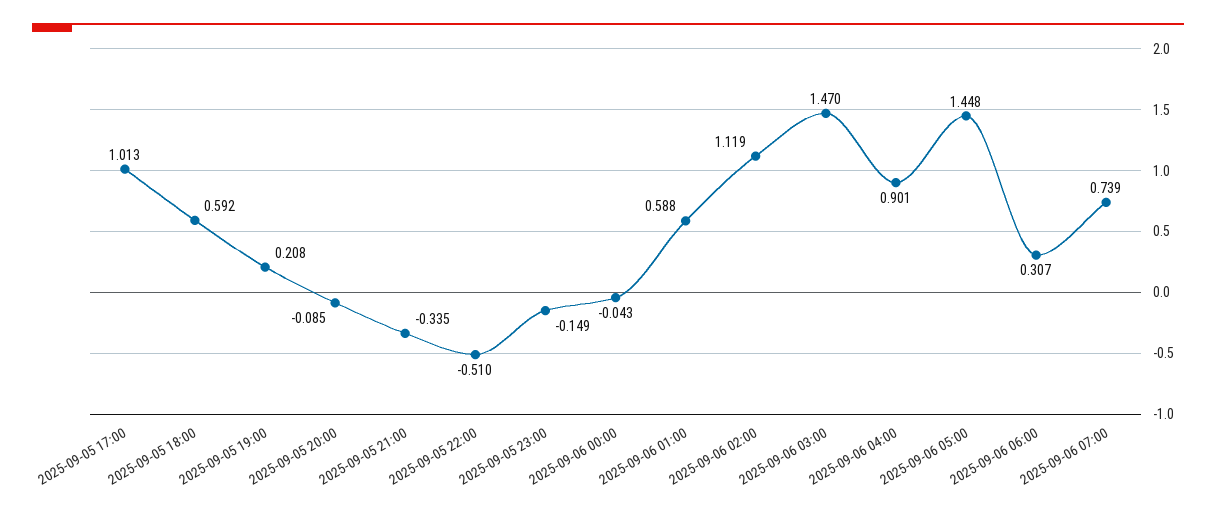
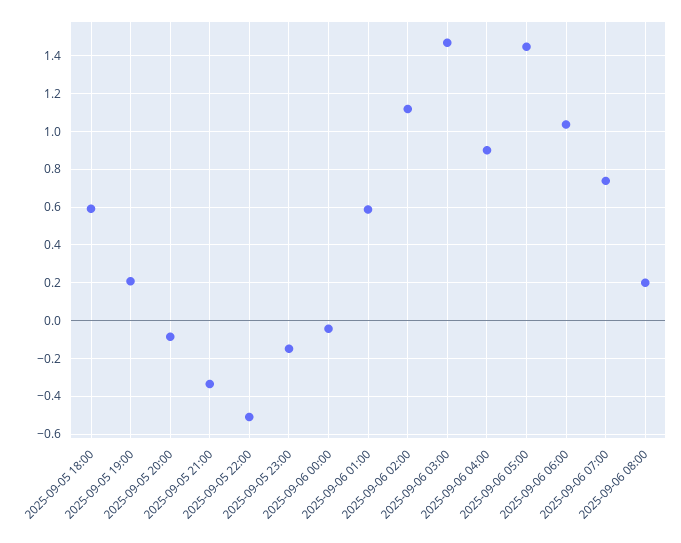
2025-09-05 17:00: 1.013 -> none
2025-09-06 06:00: 0.307 -> 1.05
2025-09-06 08:00: none -> 0.2

